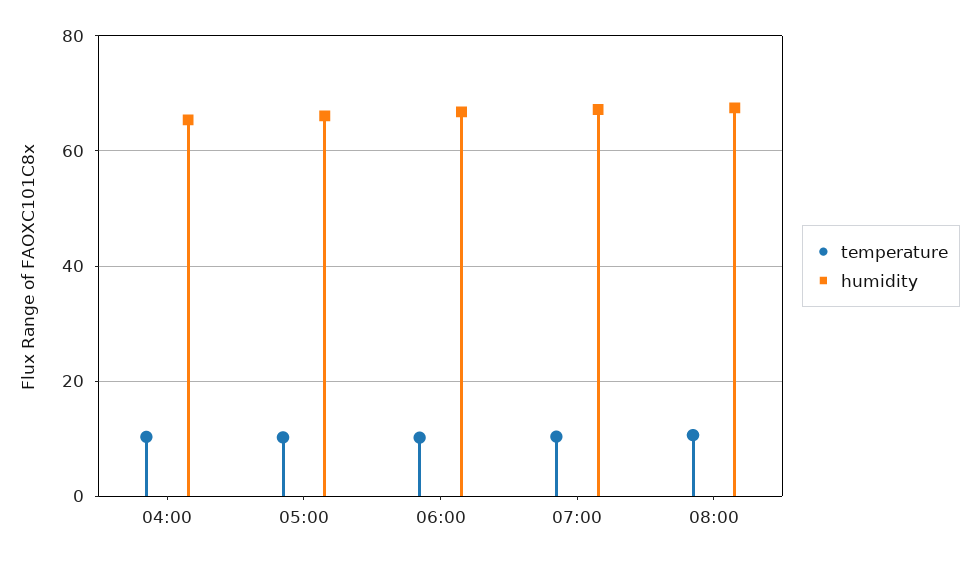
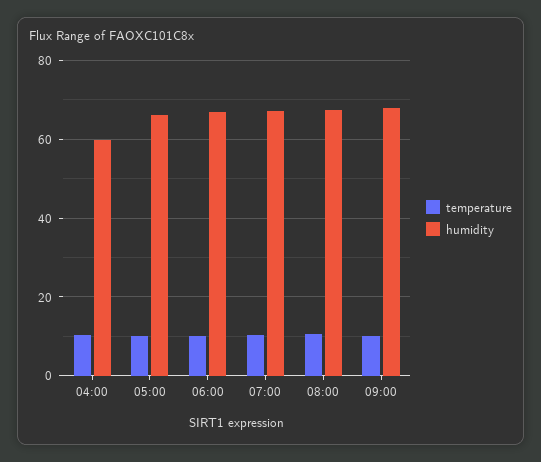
humidity, 04:00: 66 -> 60
temperature, 09:00: none -> 10
humidity, 09:00: none -> 68

